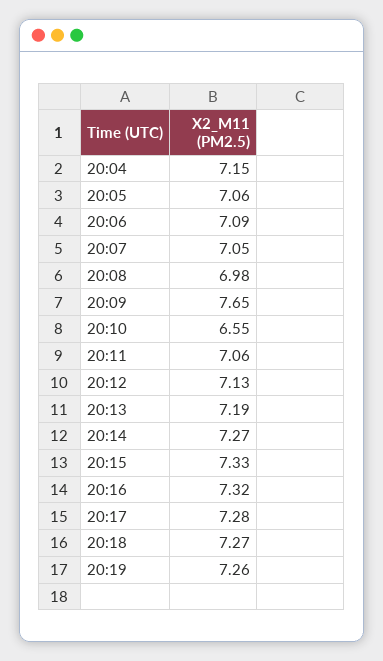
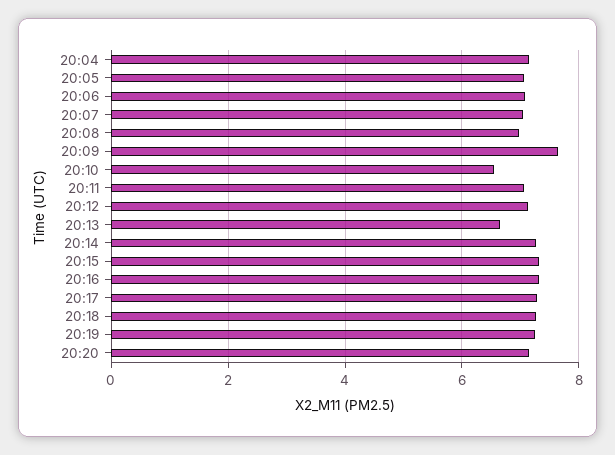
20:13: 7.19 -> 6.6
20:20: none -> 7.2

